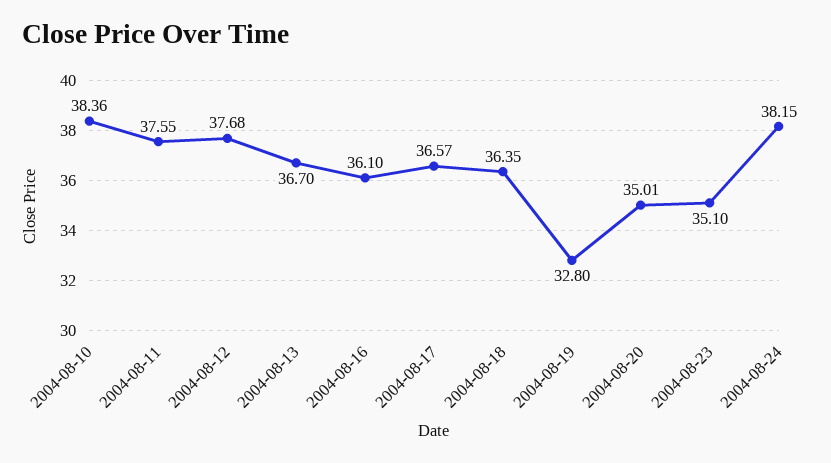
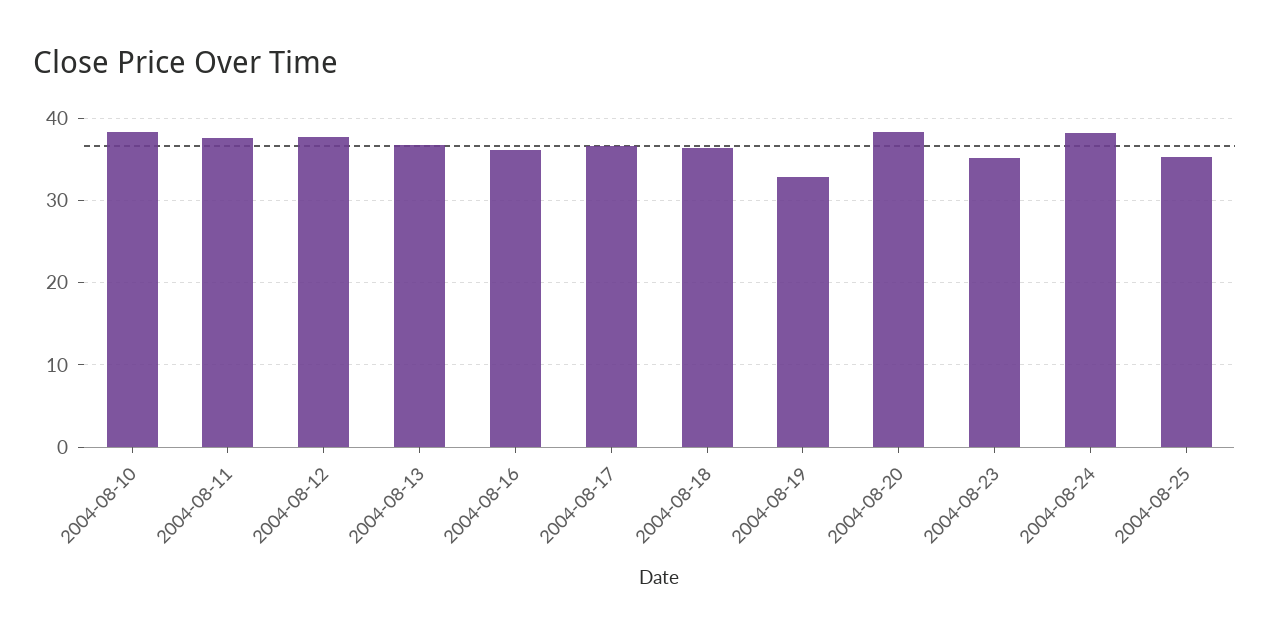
2004-08-20: 35.01 -> 38
2004-08-25: none -> 35

